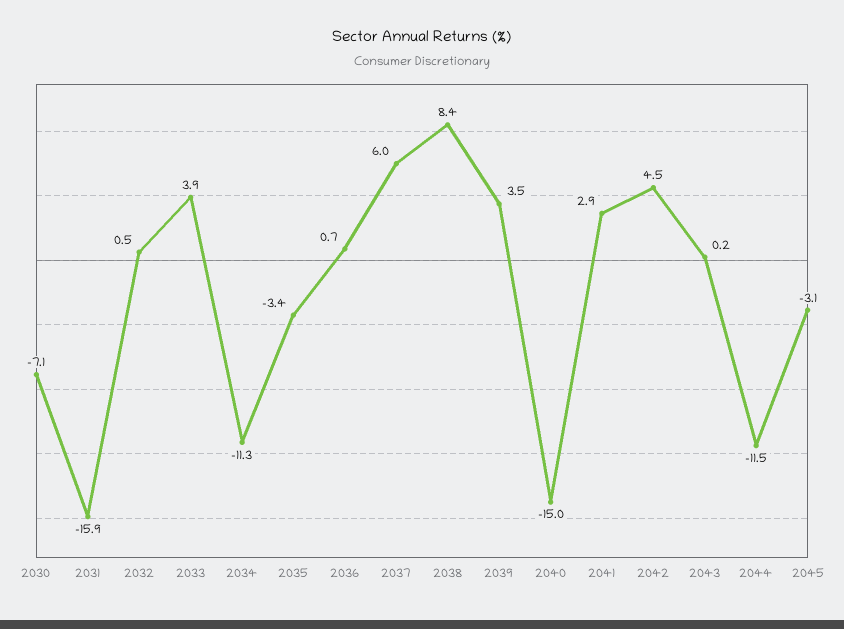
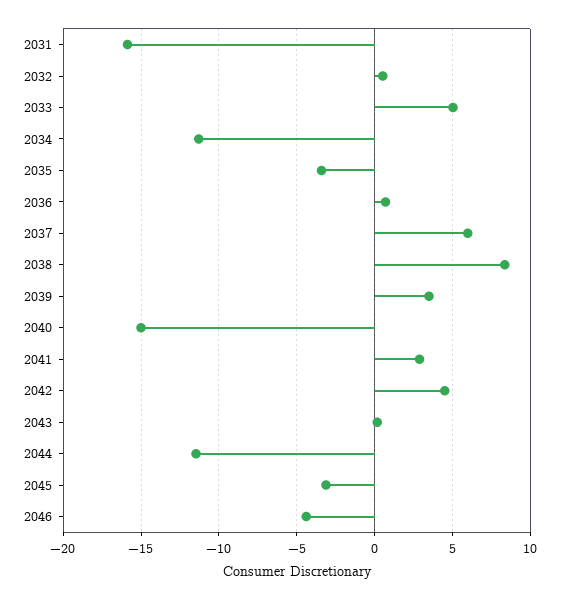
2030: -7.1 -> none
2033: 3.9 -> 5
2046: none -> -4.5

